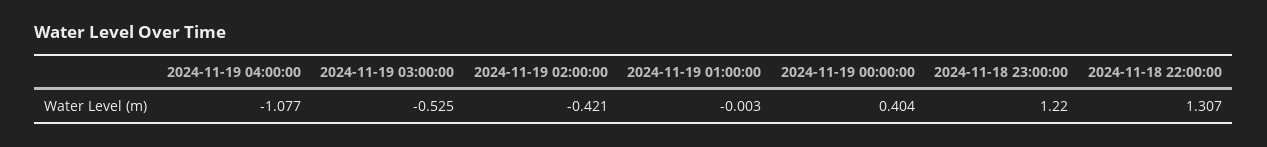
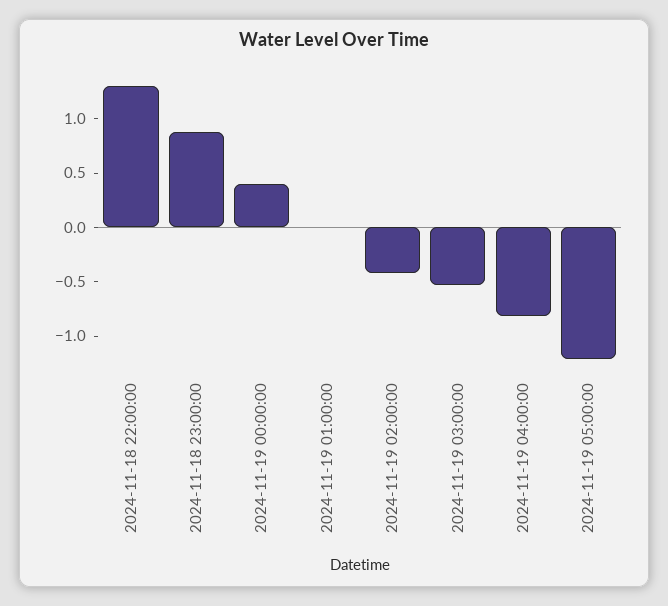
2024-11-19 04:00:00: -1.077 -> -0.8
2024-11-18 23:00:00: 1.22 -> 0.9
2024-11-19 05:00:00: none -> -1.2

